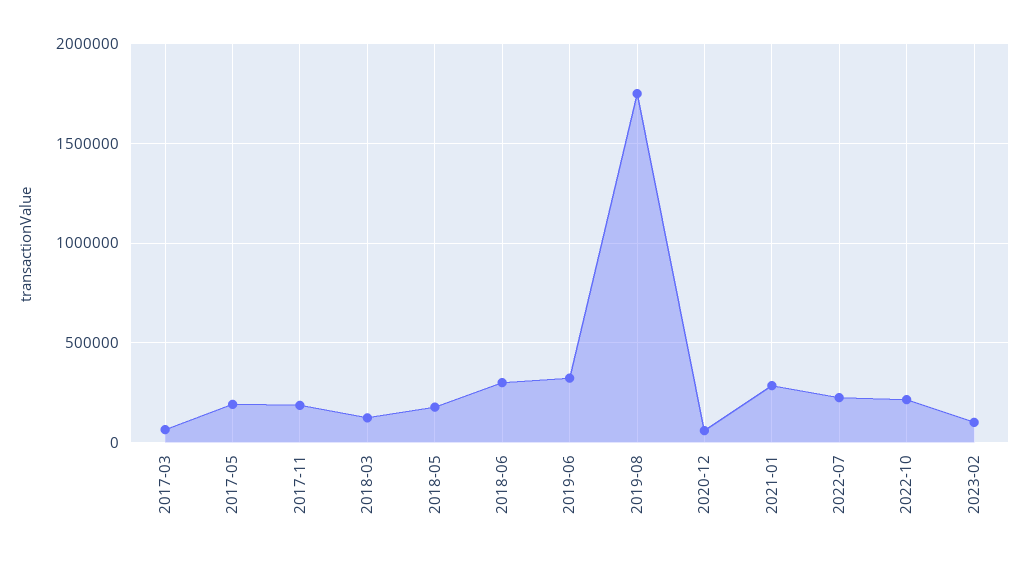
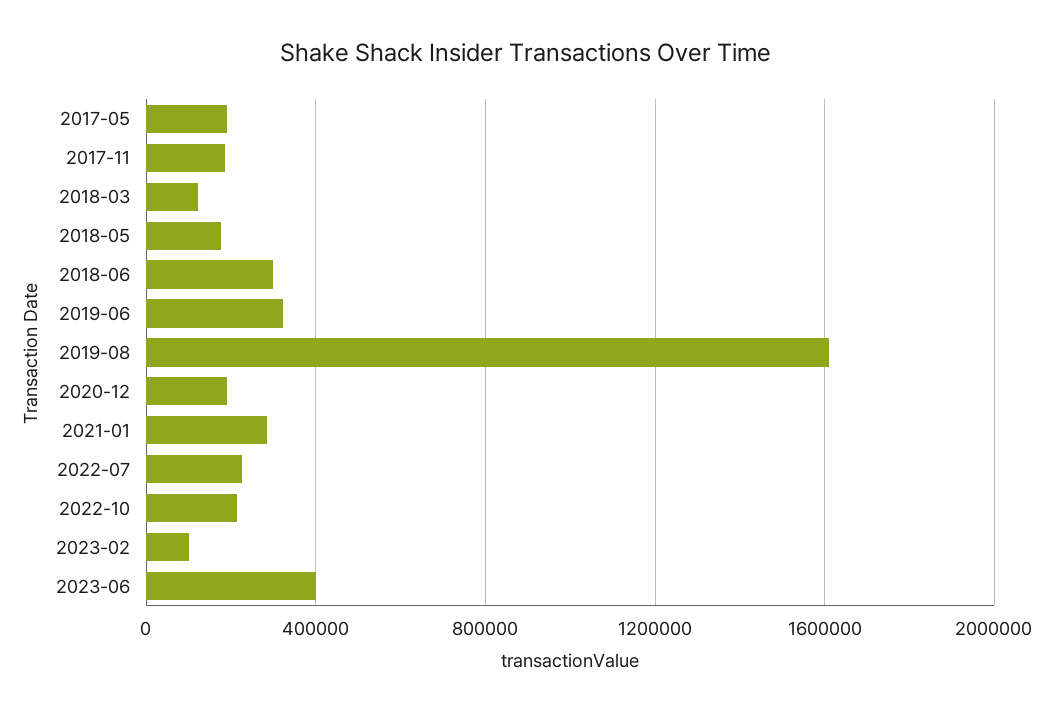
2017-03: 50000 -> none
2019-08: 1750000 -> 1600000
2020-12: 50000 -> 200000
2023-06: none -> 400000

